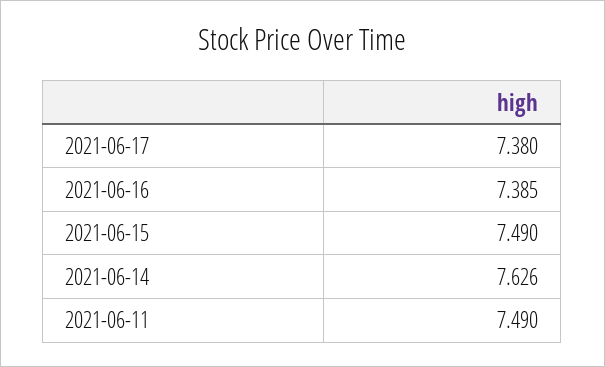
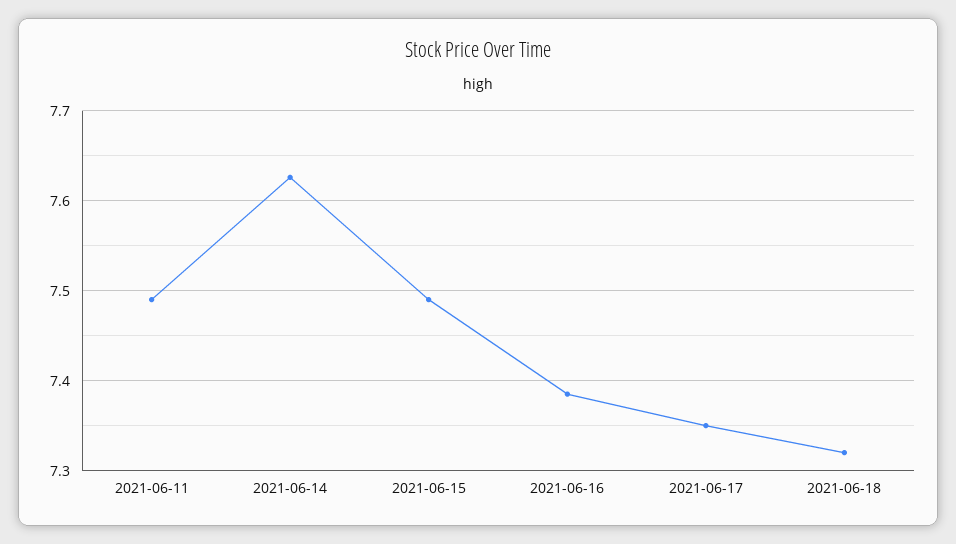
2021-06-17: 7.38 -> 7.35
2021-06-18: none -> 7.32

